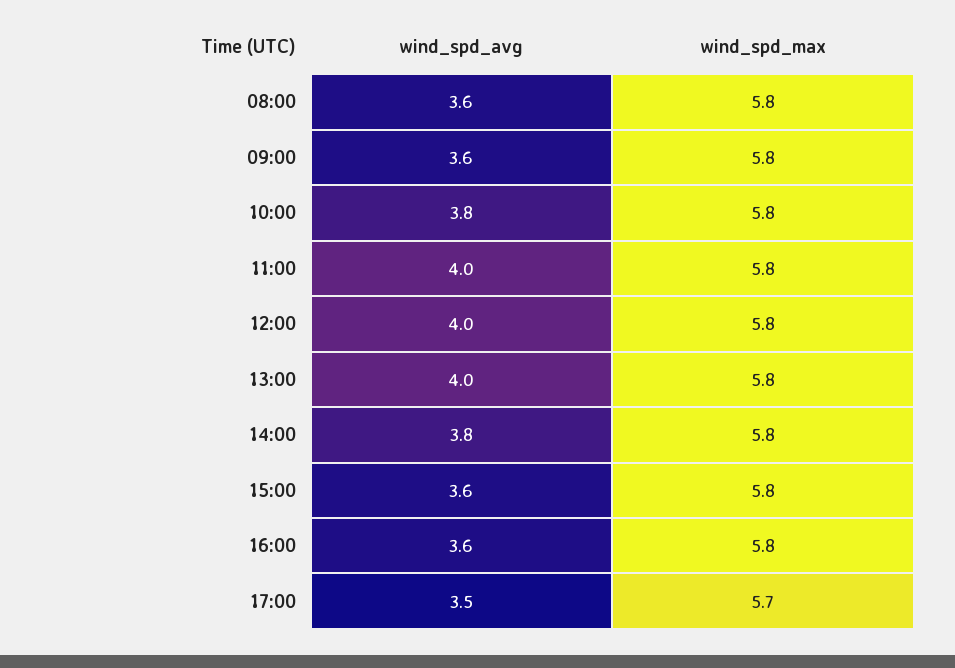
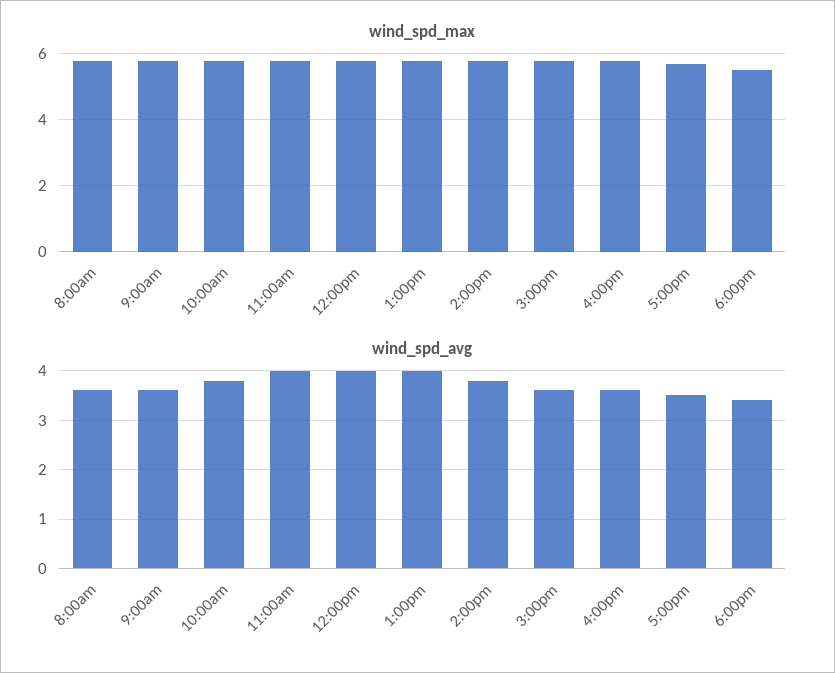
wind_spd_max, 6:00pm: none -> 5.5
wind_spd_avg, 6:00pm: none -> 3.5

